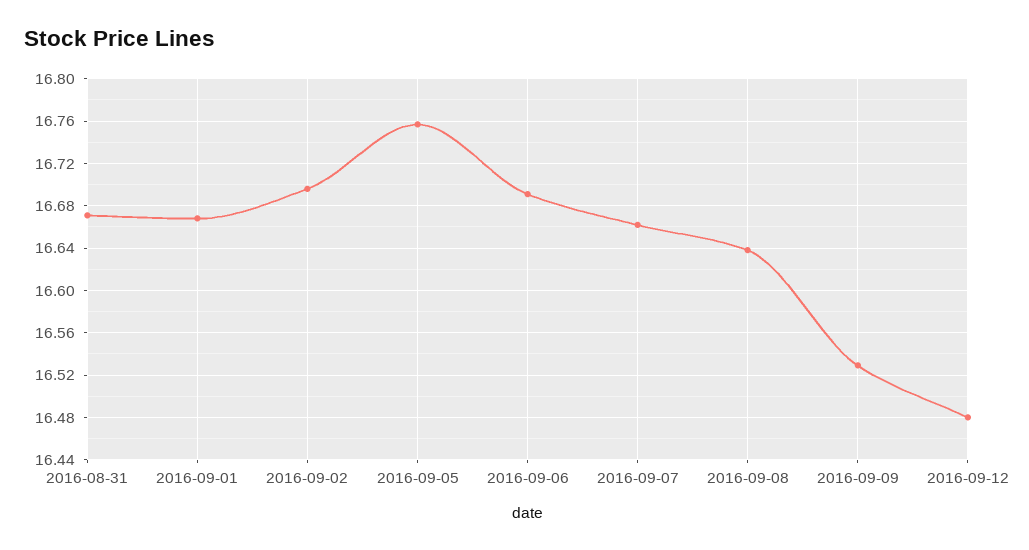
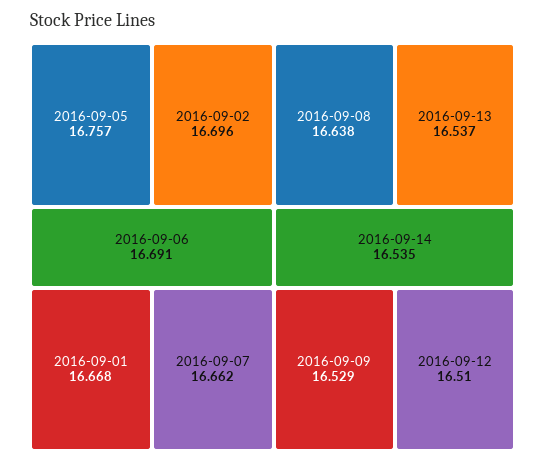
2016-08-31: 16.67 -> none
2016-09-12: 16.48 -> 16.51
2016-09-13: none -> 16.537
2016-09-14: none -> 16.535

